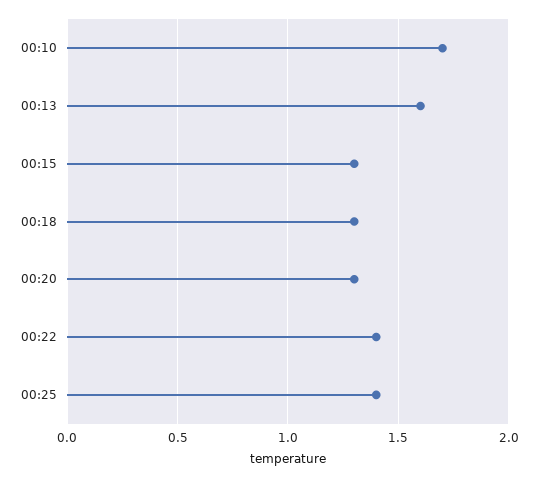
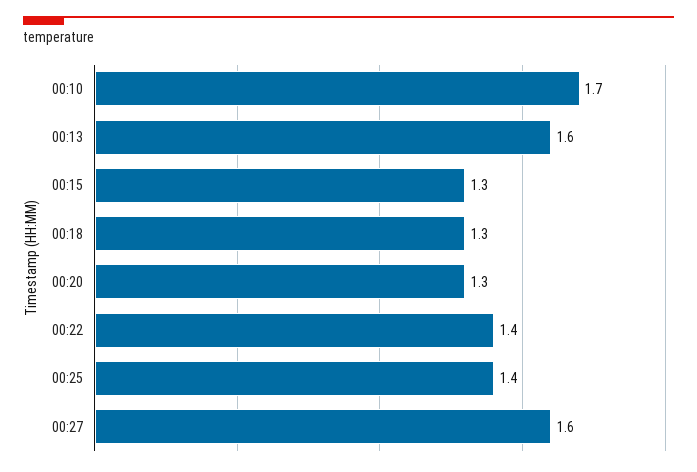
00:27: none -> 1.6

